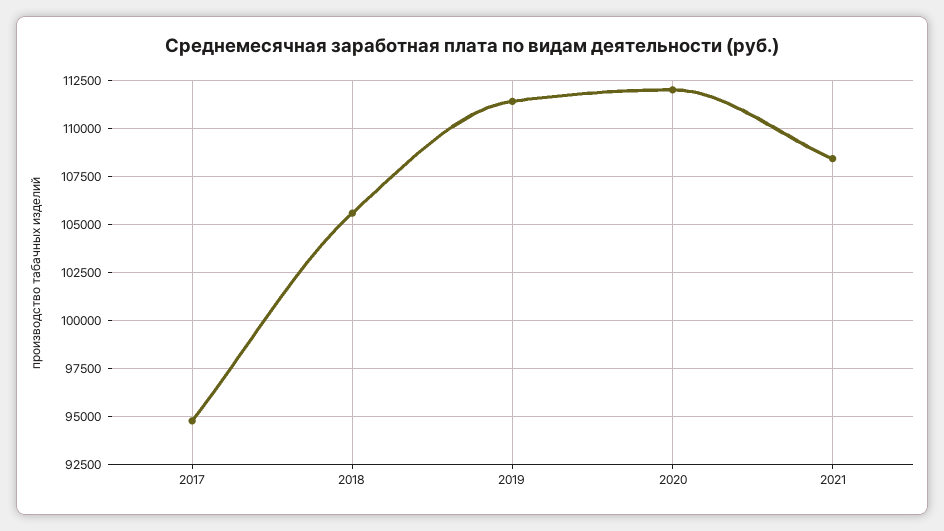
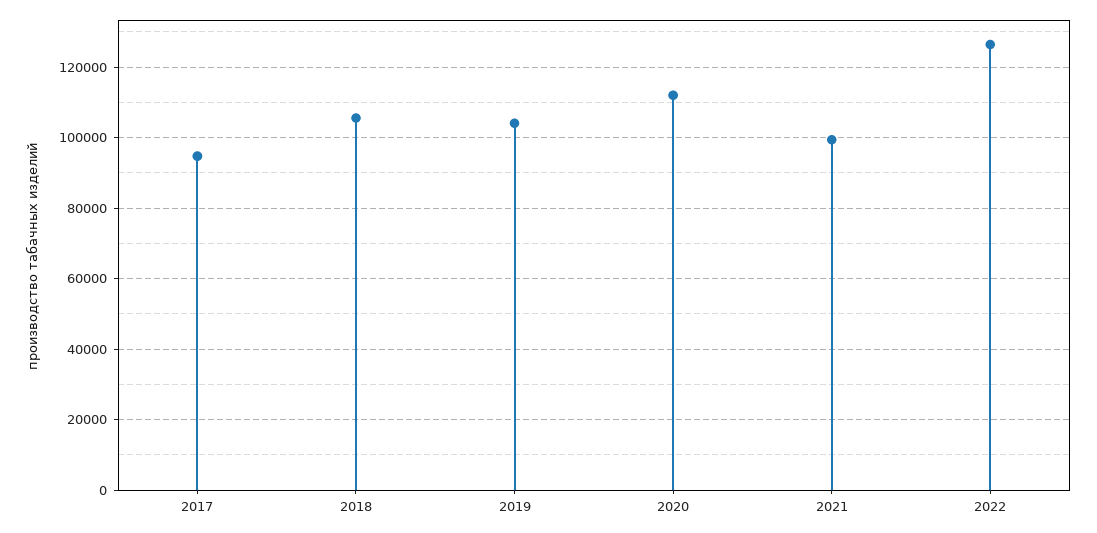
2019: 111500 -> 104000
2021: 108500 -> 100000
2022: none -> 126000

